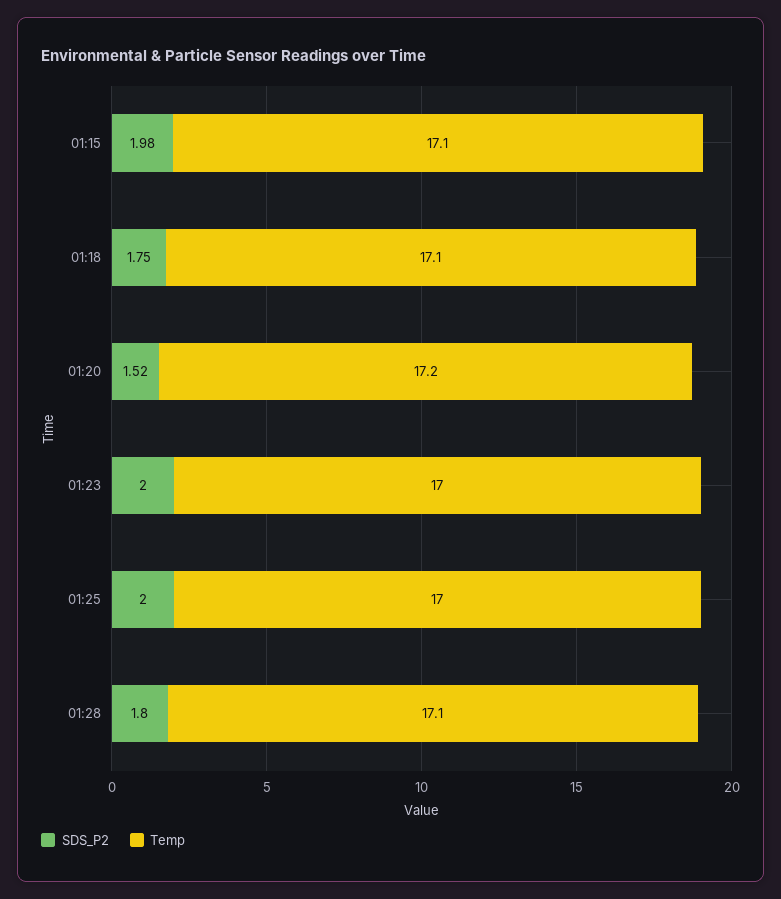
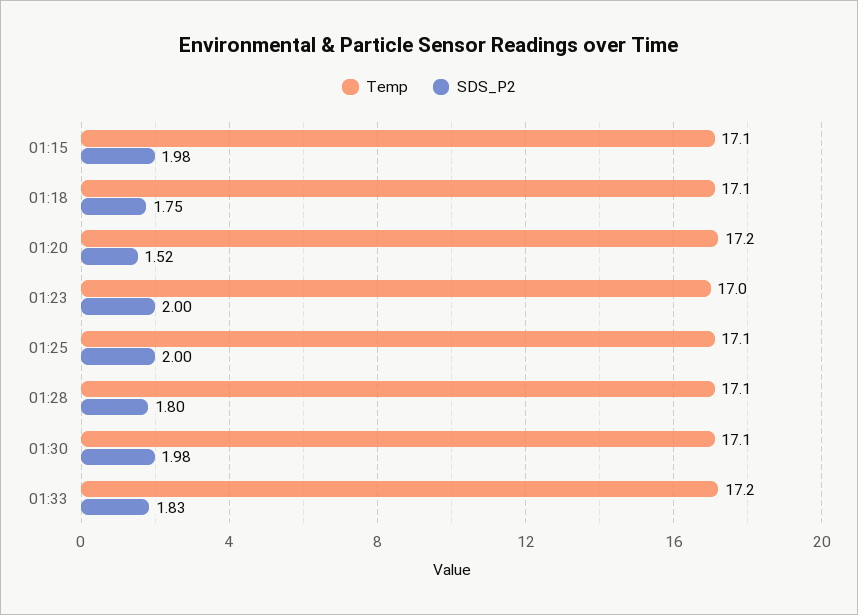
Temp, 01:25: 17 -> 17.1
Temp, 01:30: none -> 17.1
SDS_P2, 01:30: none -> 1.98
Temp, 01:33: none -> 17.2
SDS_P2, 01:33: none -> 1.83

